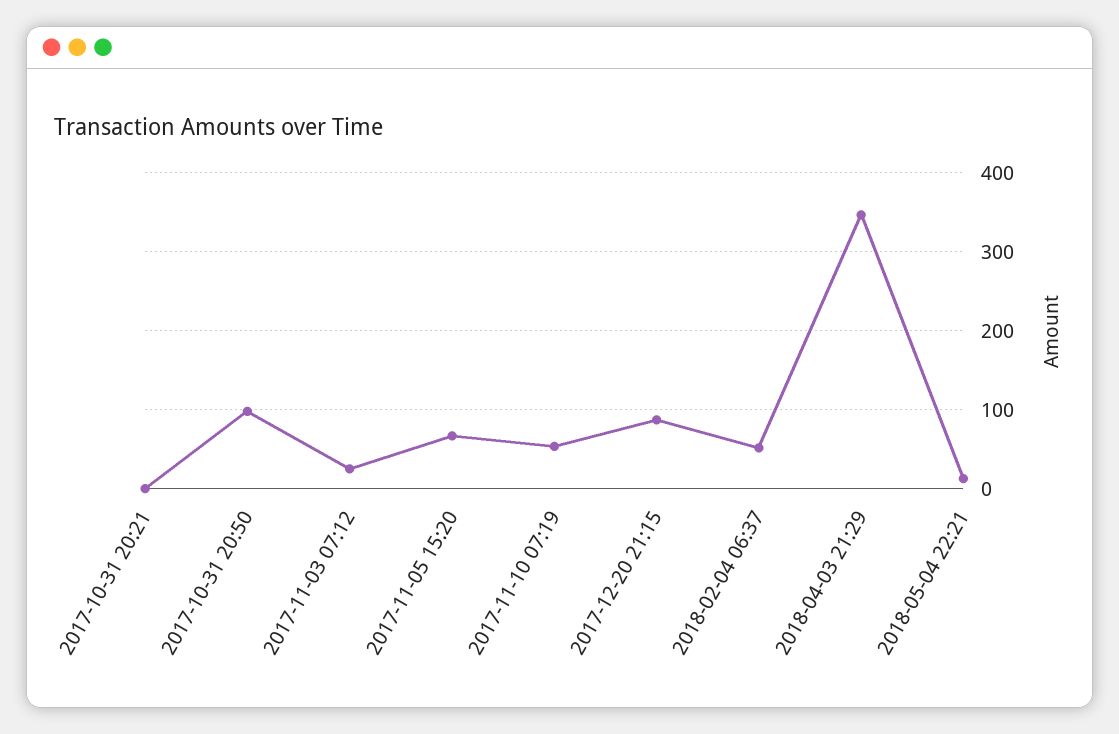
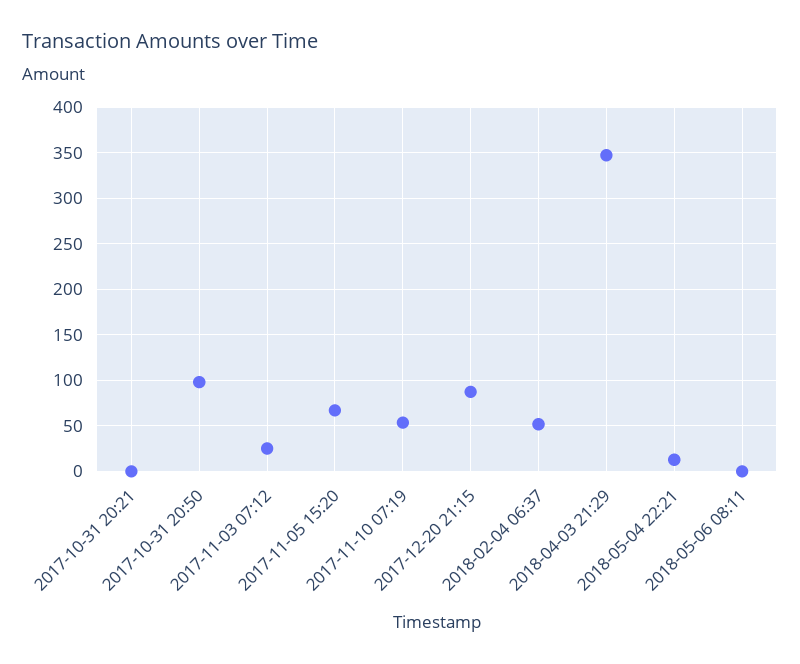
2018-05-06 08:11: none -> 0

